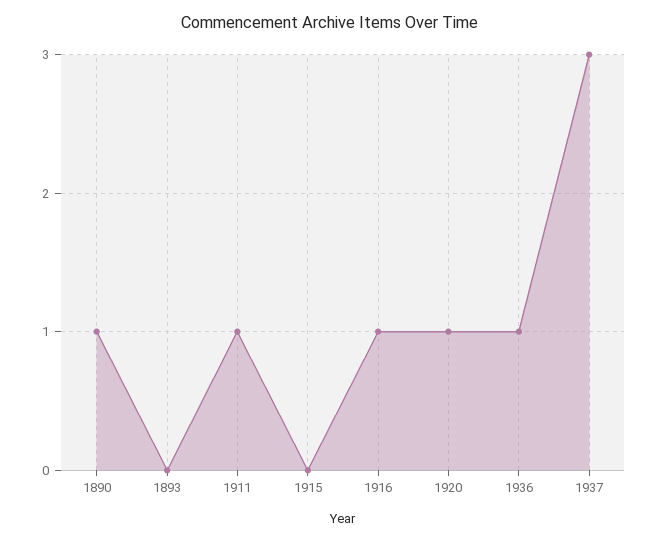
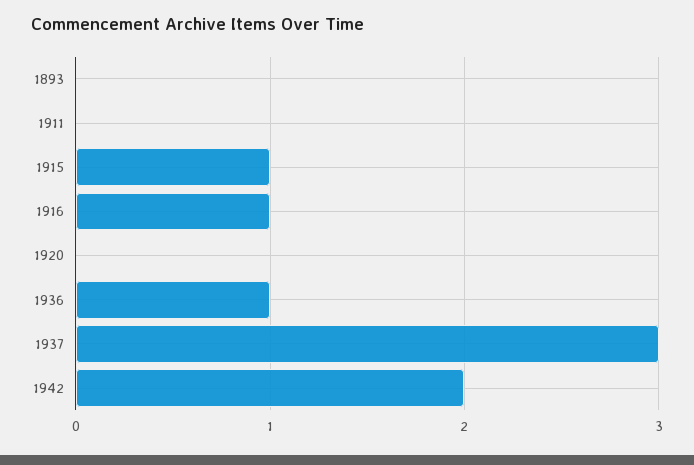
1890: 1 -> none
1911: 1 -> 0
1915: 0 -> 1
1920: 1 -> 0
1942: none -> 2

